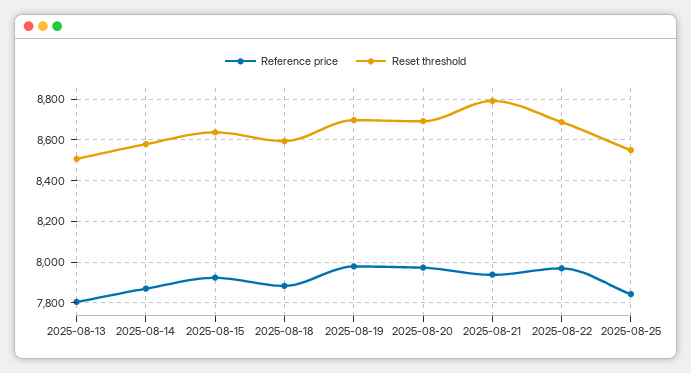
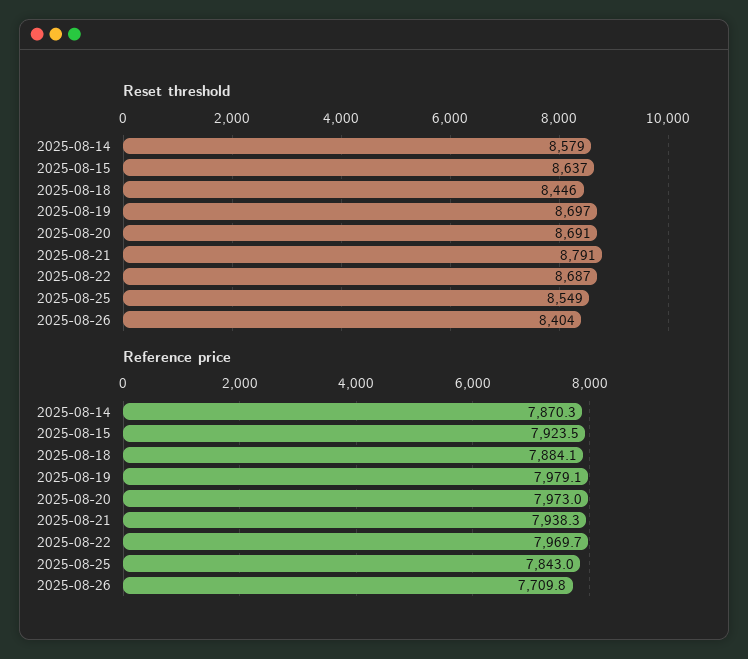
Reference price, 2025-08-13: 7800 -> none
Reset threshold, 2025-08-13: 8500 -> none
Reset threshold, 2025-08-18: 8600 -> 8446
Reset threshold, 2025-08-26: none -> 8404
Reference price, 2025-08-26: none -> 7709.8

